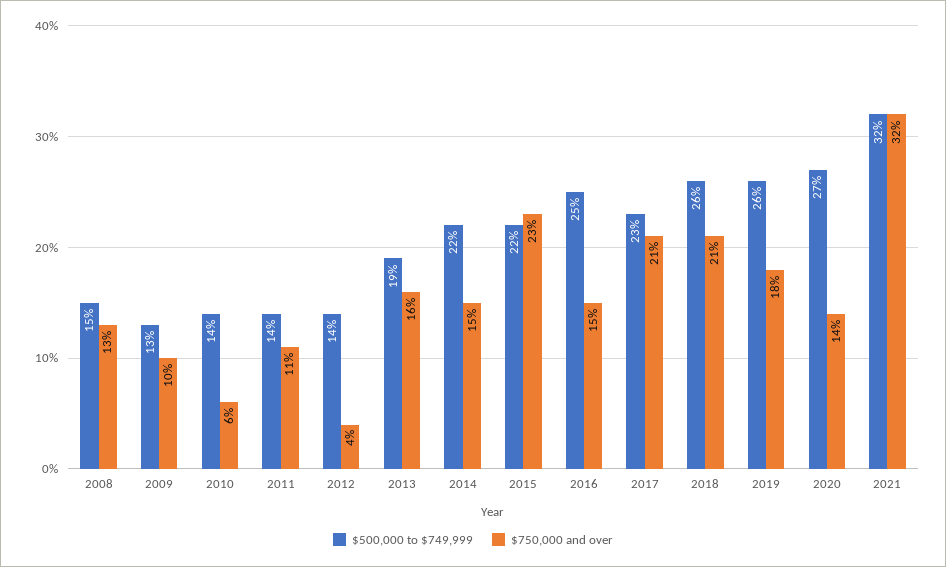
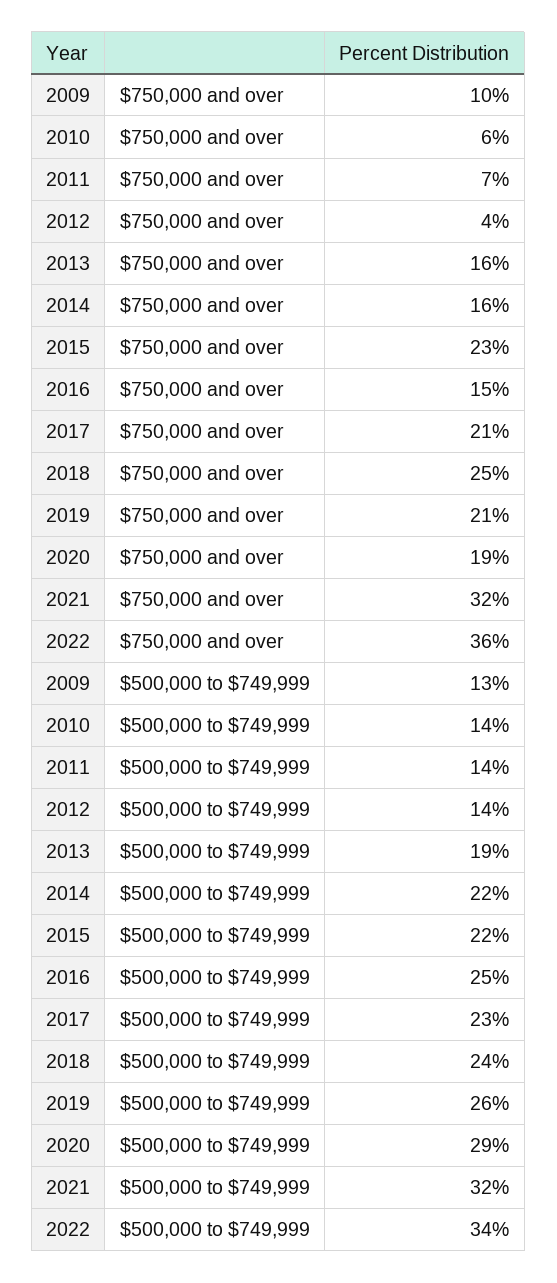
$500,000 to $749,999, 2008: 15 -> none
$750,000 and over, 2008: 13 -> none
$750,000 and over, 2011: 11 -> 7
$750,000 and over, 2014: 15 -> 16
$500,000 to $749,999, 2018: 26 -> 24
$750,000 and over, 2018: 21 -> 25
$750,000 and over, 2019: 18 -> 21
$500,000 to $749,999, 2020: 27 -> 29
$750,000 and over, 2020: 14 -> 19
$750,000 and over, 2022: none -> 36
$500,000 to $749,999, 2022: none -> 34

